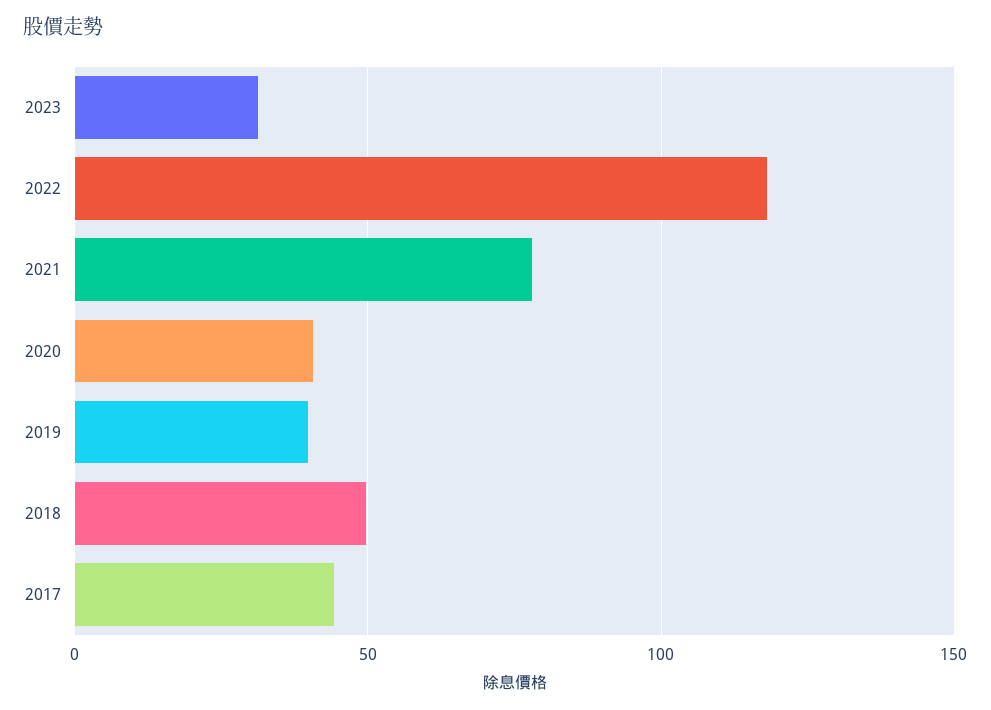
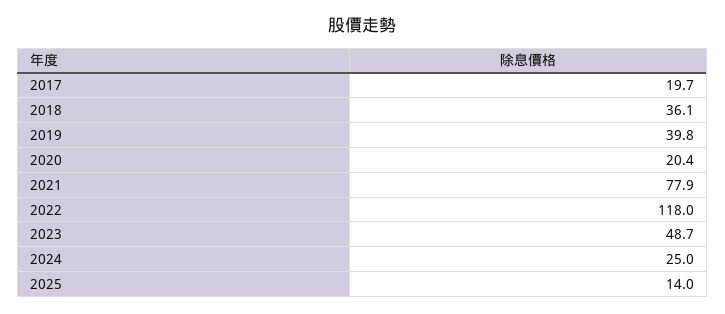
2023: 30 -> 48.7
2020: 40 -> 20.4
2018: 50 -> 36.1
2017: 45 -> 19.7
2024: none -> 25
2025: none -> 14

